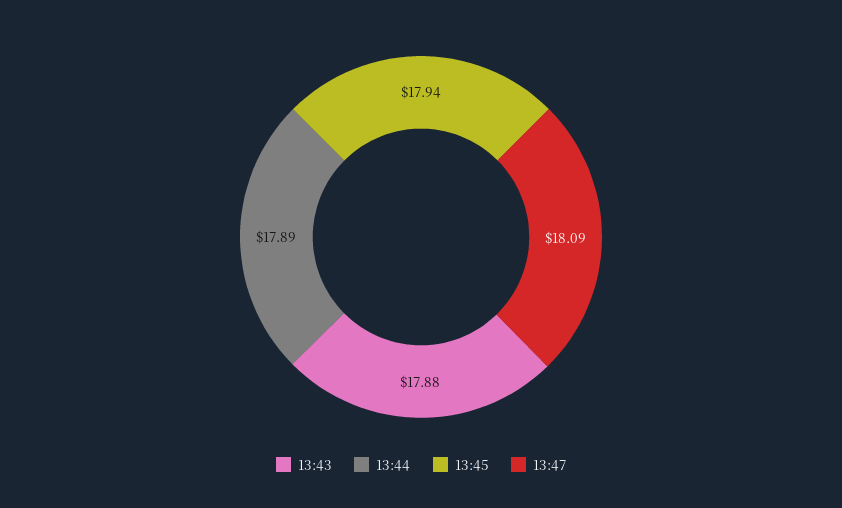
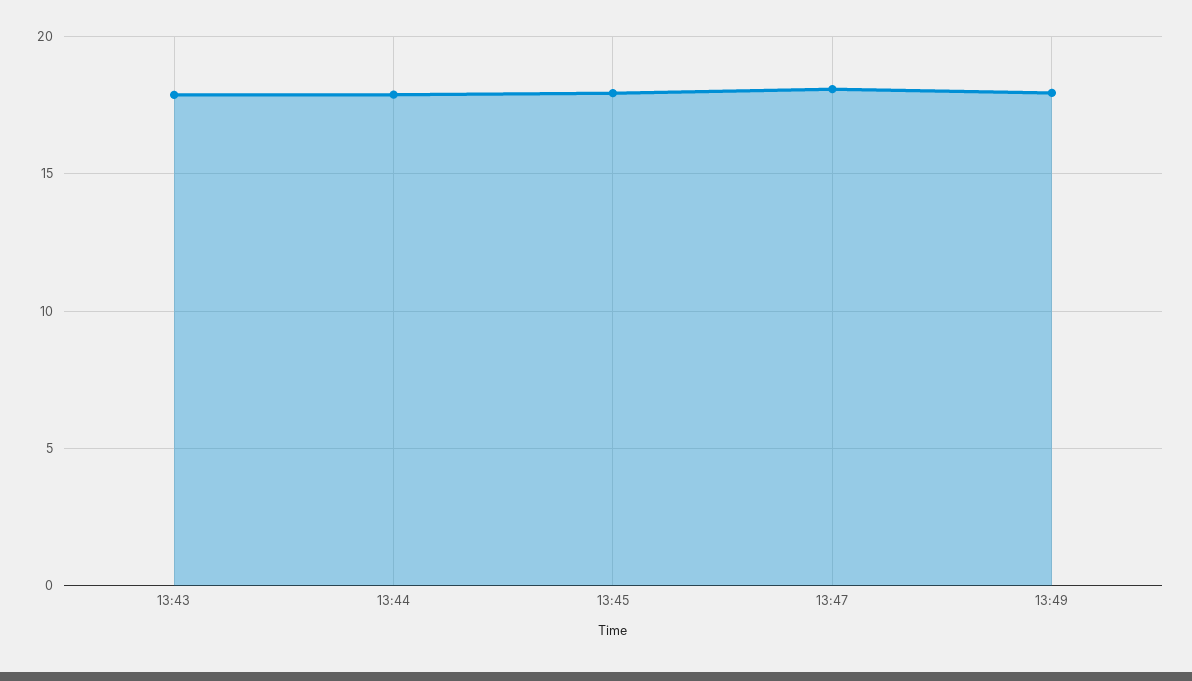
13:49: none -> 18

